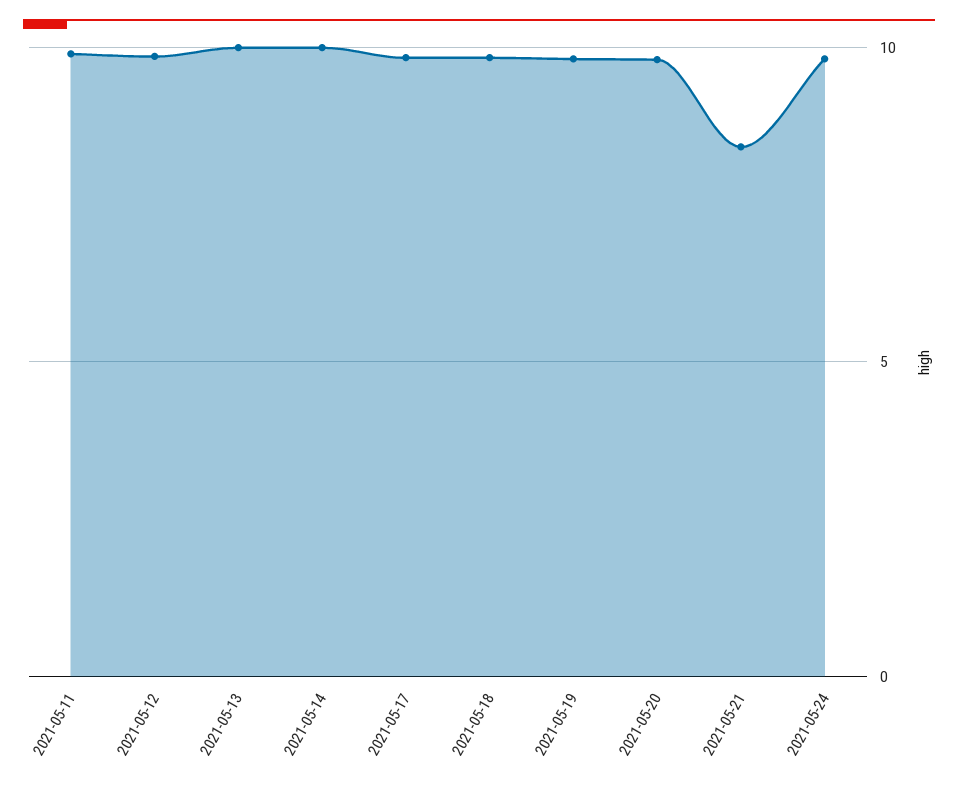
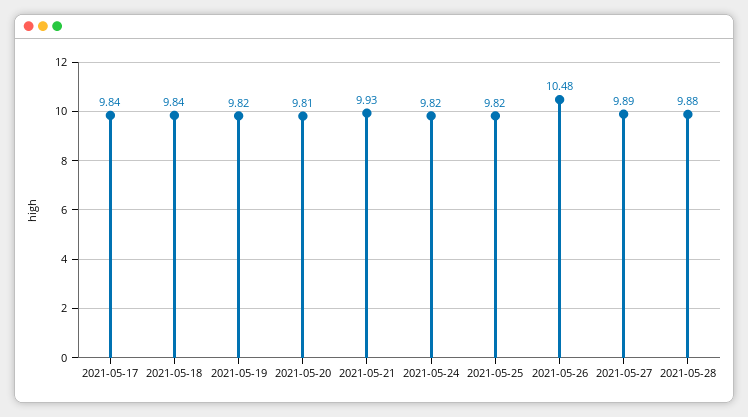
2021-05-11: 10 -> none
2021-05-12: 10 -> none
2021-05-13: 10 -> none
2021-05-14: 10 -> none
2021-05-21: 8.5 -> 9.93
2021-05-25: none -> 9.82
2021-05-26: none -> 10.48
2021-05-27: none -> 9.89
2021-05-28: none -> 9.88

